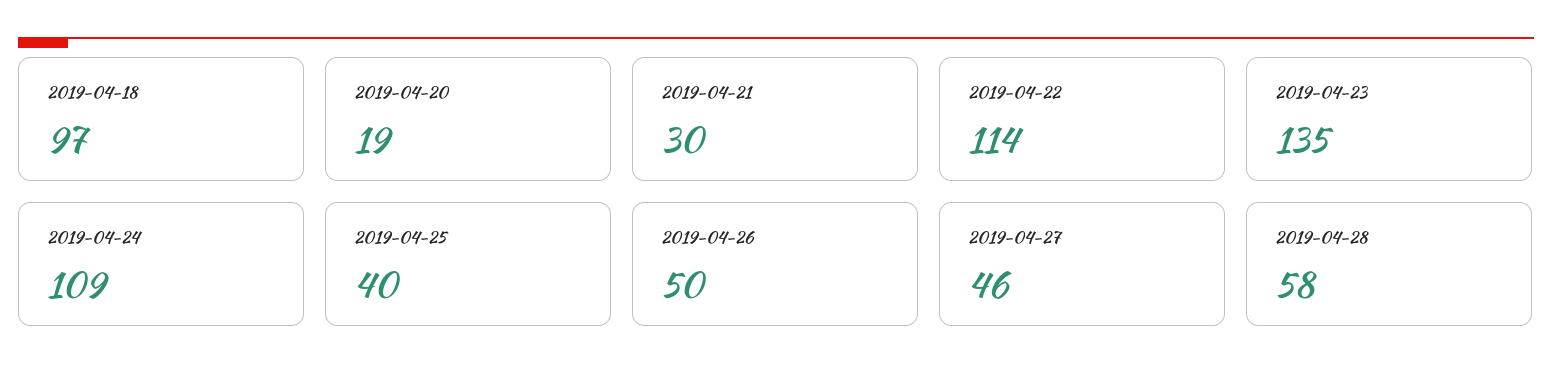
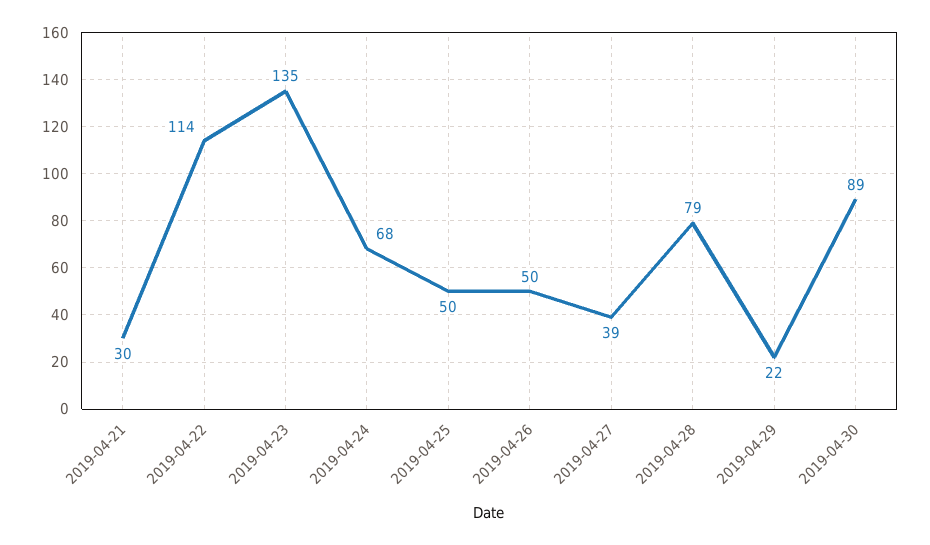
2019-04-18: 97 -> none
2019-04-20: 19 -> none
2019-04-24: 109 -> 68
2019-04-25: 40 -> 50
2019-04-27: 46 -> 39
2019-04-28: 58 -> 79
2019-04-29: none -> 22
2019-04-30: none -> 89

